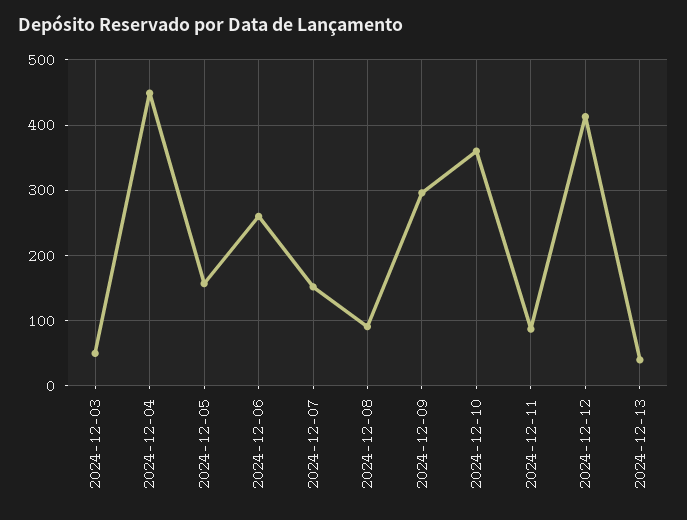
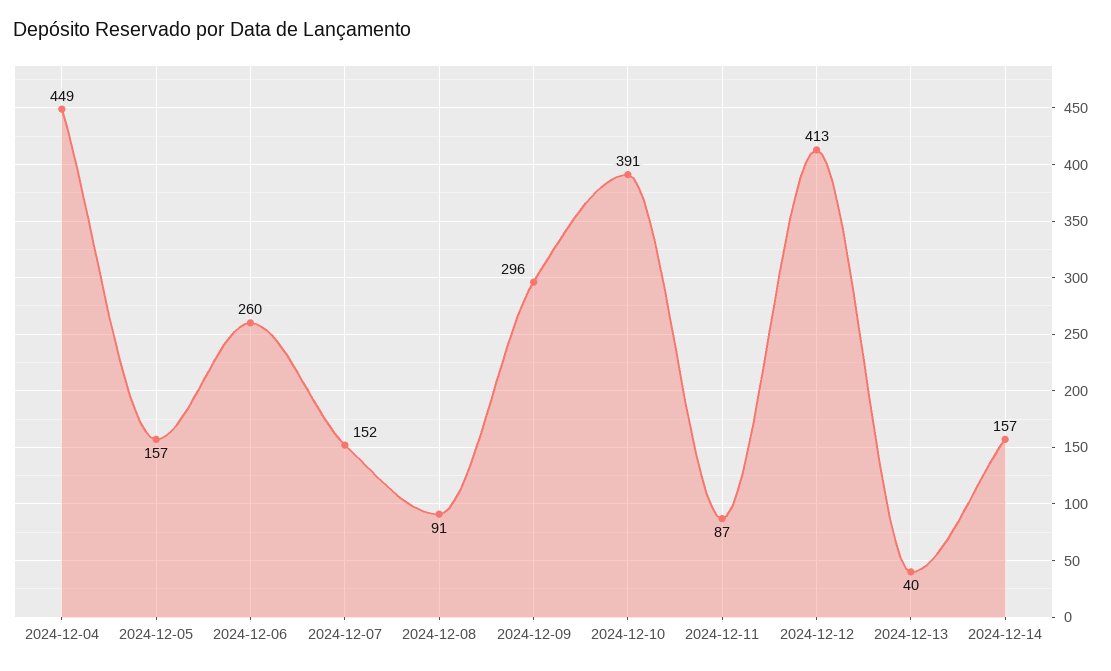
2024-12-03: 50 -> none
2024-12-10: 360 -> 391
2024-12-14: none -> 157

